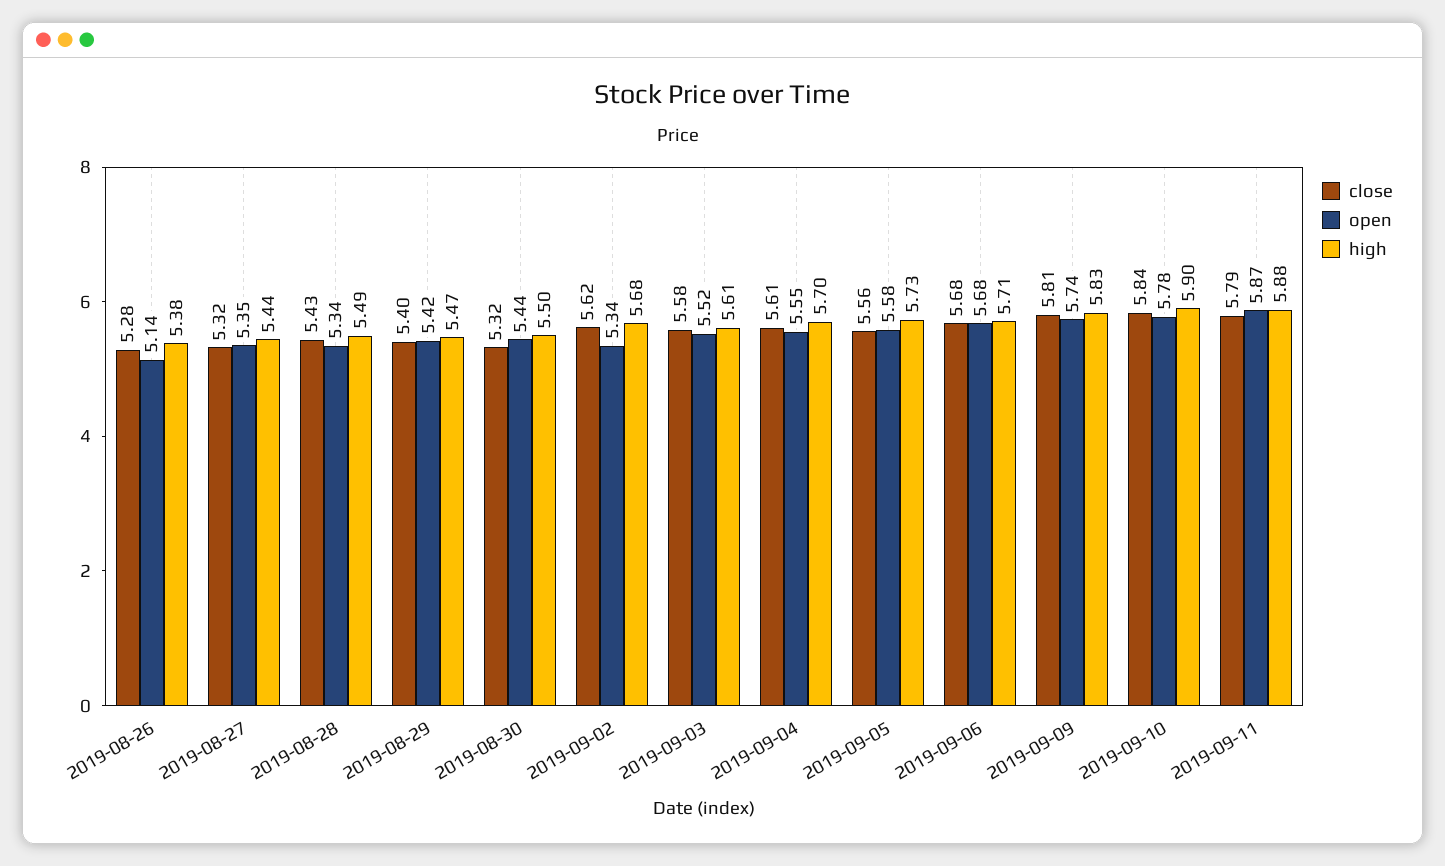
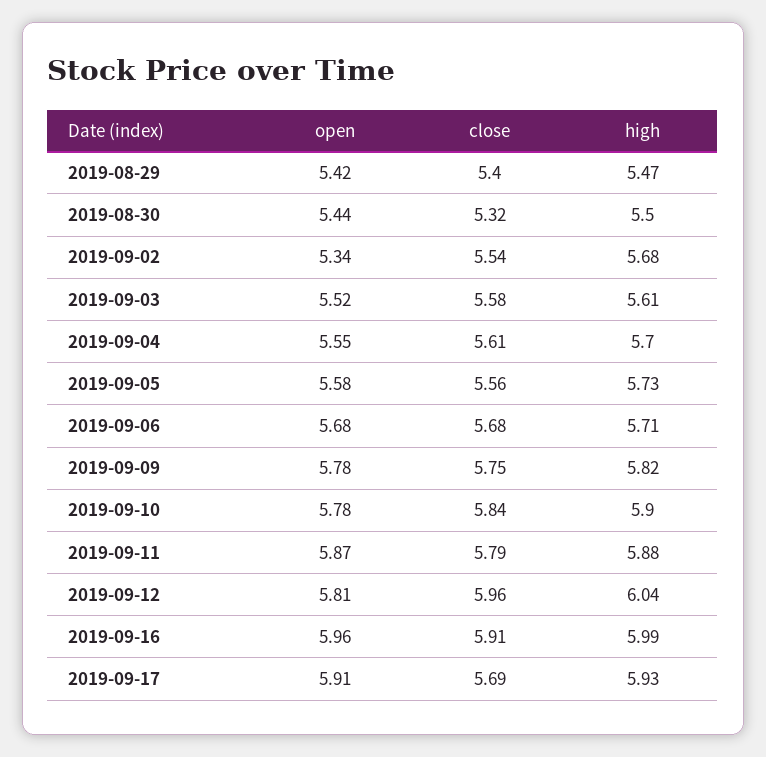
close, 2019-08-26: 5.28 -> none
open, 2019-08-26: 5.14 -> none
high, 2019-08-26: 5.38 -> none
close, 2019-08-27: 5.32 -> none
open, 2019-08-27: 5.35 -> none
high, 2019-08-27: 5.44 -> none
close, 2019-08-28: 5.43 -> none
open, 2019-08-28: 5.34 -> none
high, 2019-08-28: 5.49 -> none
close, 2019-09-02: 5.62 -> 5.54
close, 2019-09-09: 5.81 -> 5.75
open, 2019-09-09: 5.74 -> 5.78
high, 2019-09-09: 5.83 -> 5.82
open, 2019-09-12: none -> 5.81
close, 2019-09-12: none -> 5.96
high, 2019-09-12: none -> 6.04
open, 2019-09-16: none -> 5.96
close, 2019-09-16: none -> 5.91
high, 2019-09-16: none -> 5.99
open, 2019-09-17: none -> 5.91
close, 2019-09-17: none -> 5.69
high, 2019-09-17: none -> 5.93

